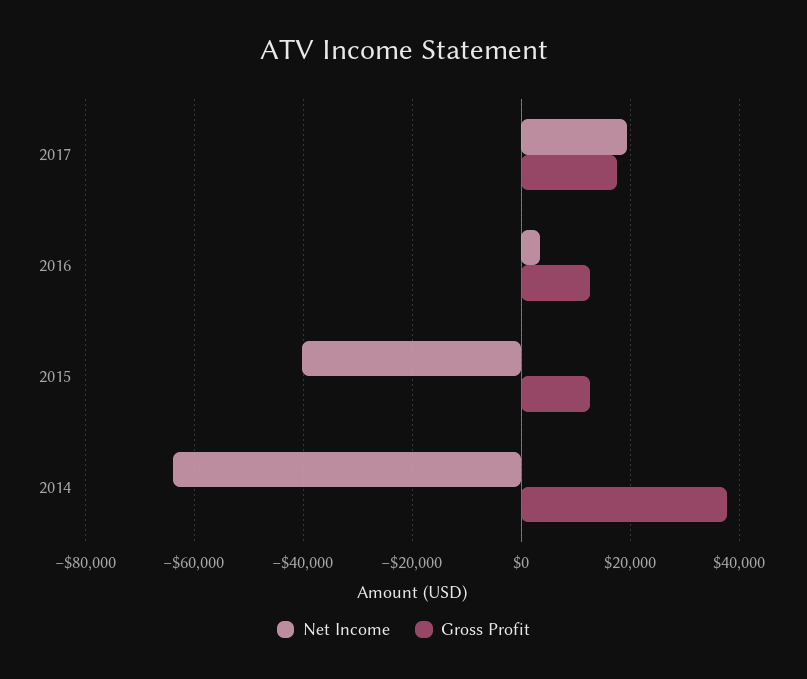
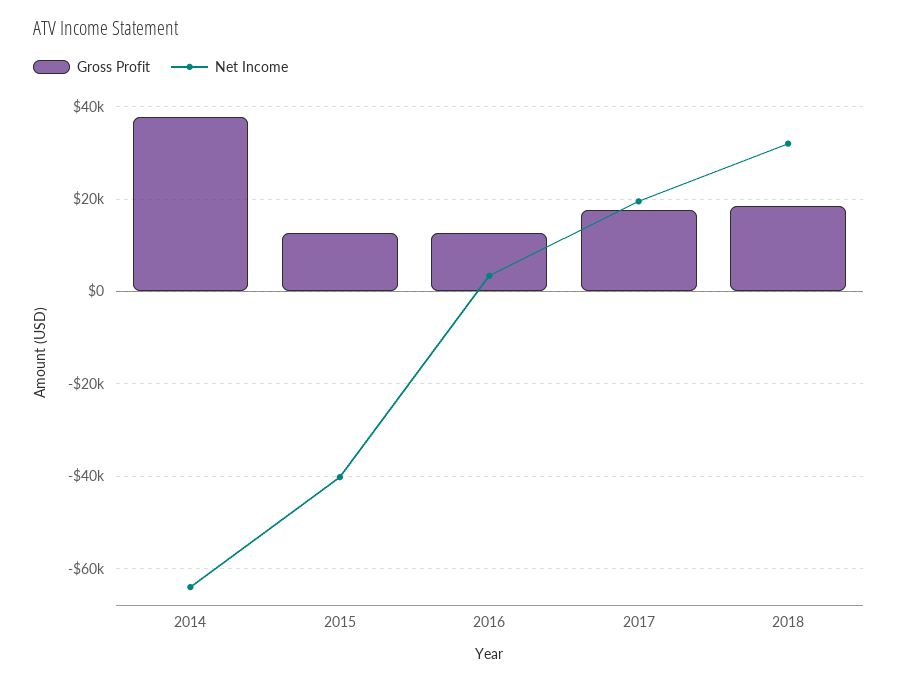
Gross Profit, 2018: none -> 18000
Net Income, 2018: none -> 32000

